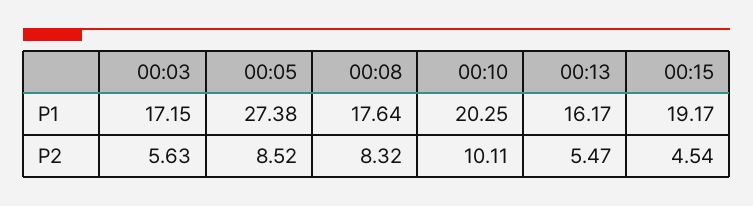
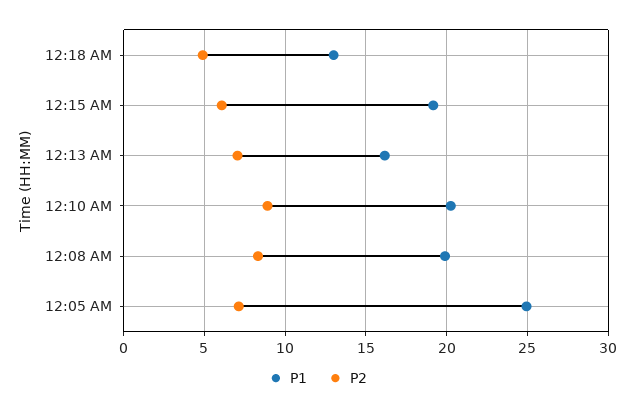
P1, 00:03: 17.15 -> none
P1, 00:05: 27.38 -> 25
P1, 00:08: 17.64 -> 20
P2, 00:03: 5.63 -> none
P2, 00:05: 8.52 -> 7
P2, 00:10: 10.11 -> 9
P2, 00:13: 5.47 -> 7
P2, 00:15: 4.54 -> 6
P1, 12:18 AM: none -> 13
P2, 12:18 AM: none -> 5

